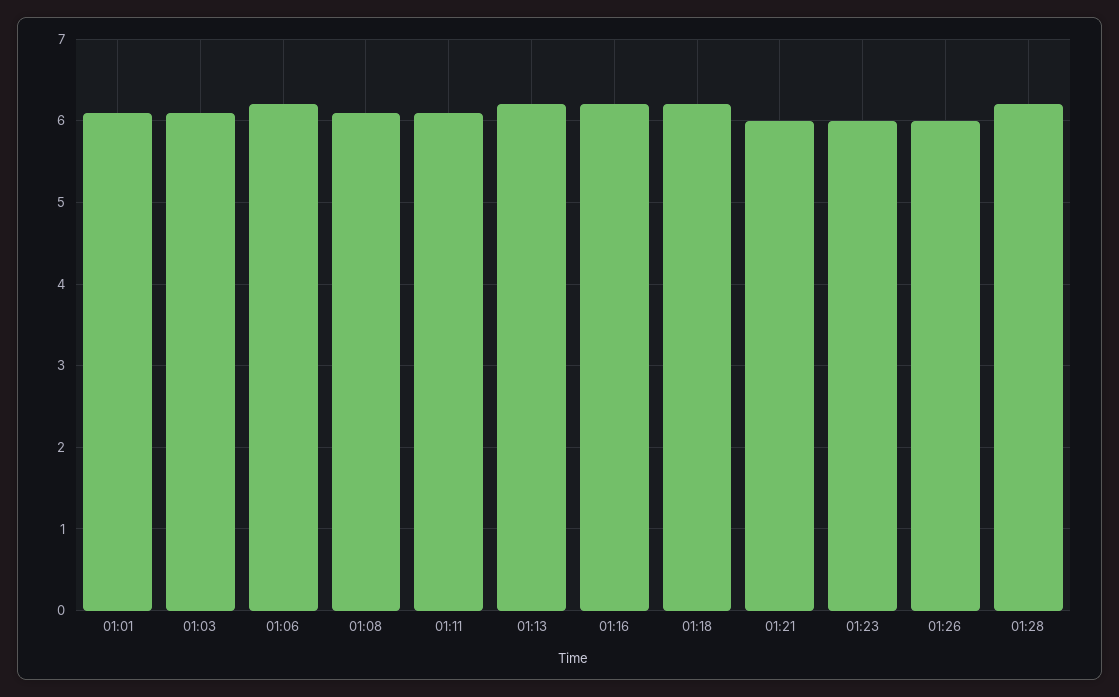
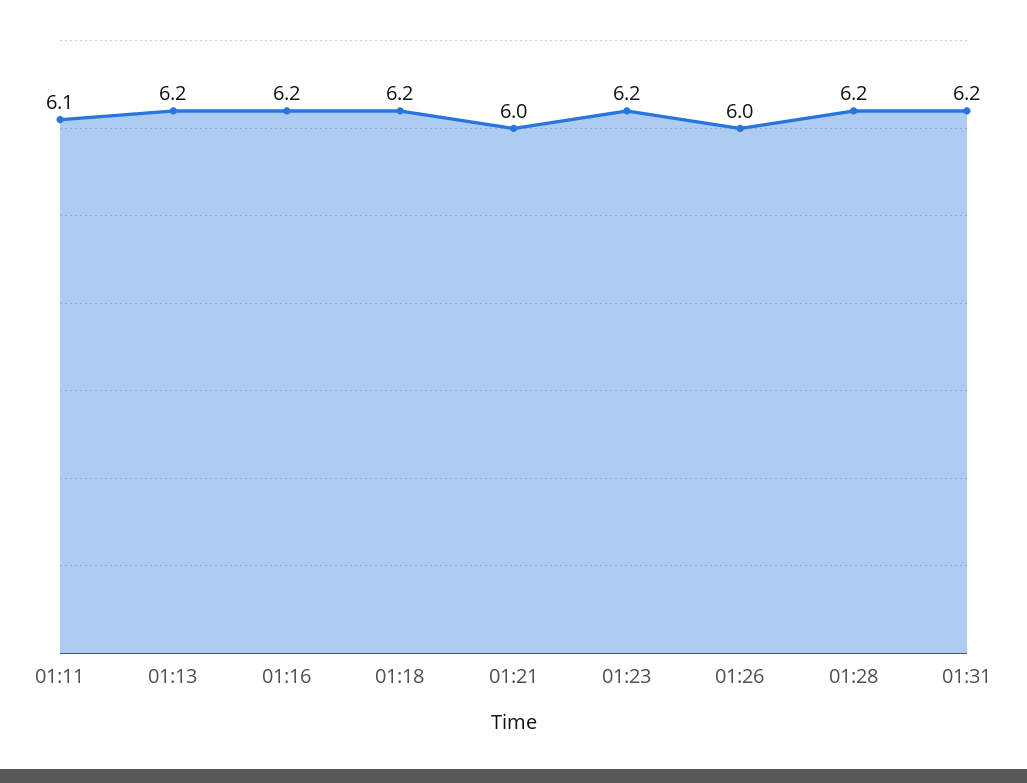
01:01: 6.1 -> none
01:03: 6.1 -> none
01:06: 6.2 -> none
01:08: 6.1 -> none
01:23: 6 -> 6.2
01:31: none -> 6.2

